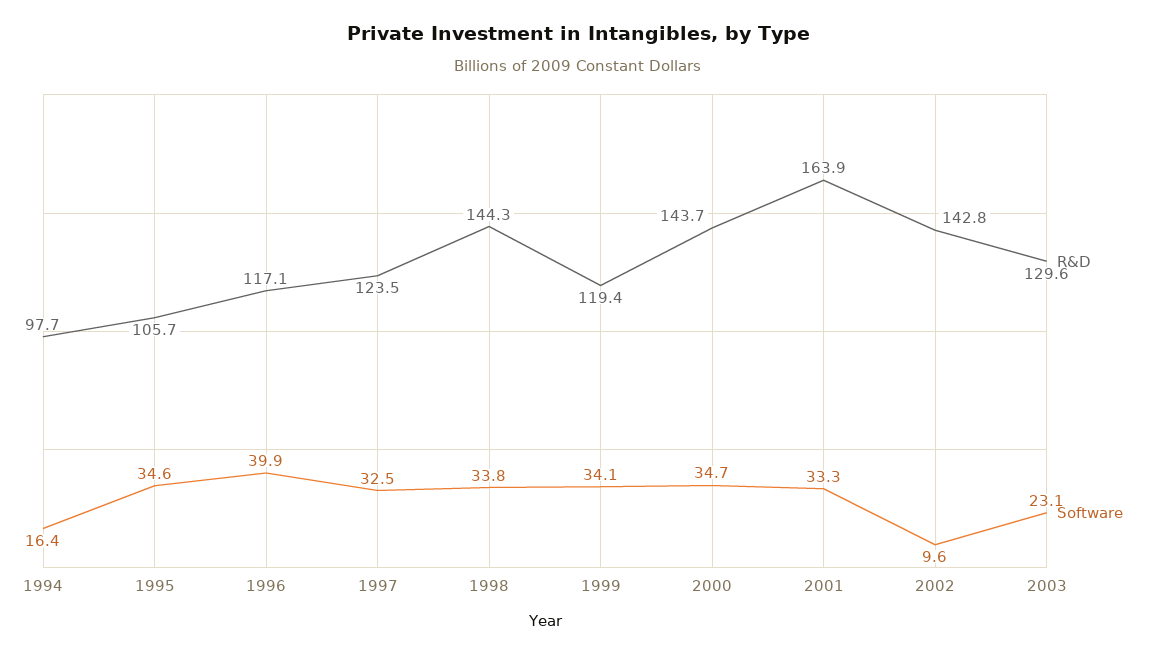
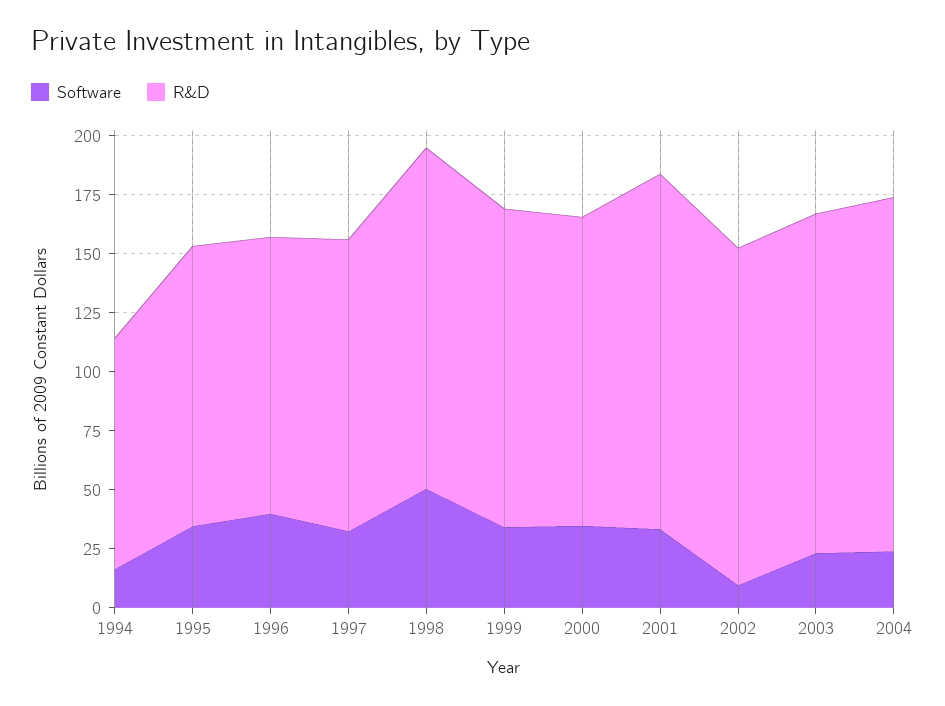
R&D, 1995: 105.7 -> 120
Software, 1998: 33.8 -> 50
R&D, 1999: 119.4 -> 135
R&D, 2000: 143.7 -> 130
R&D, 2001: 163.9 -> 150
R&D, 2003: 129.6 -> 145
Software, 2004: none -> 25
R&D, 2004: none -> 150

